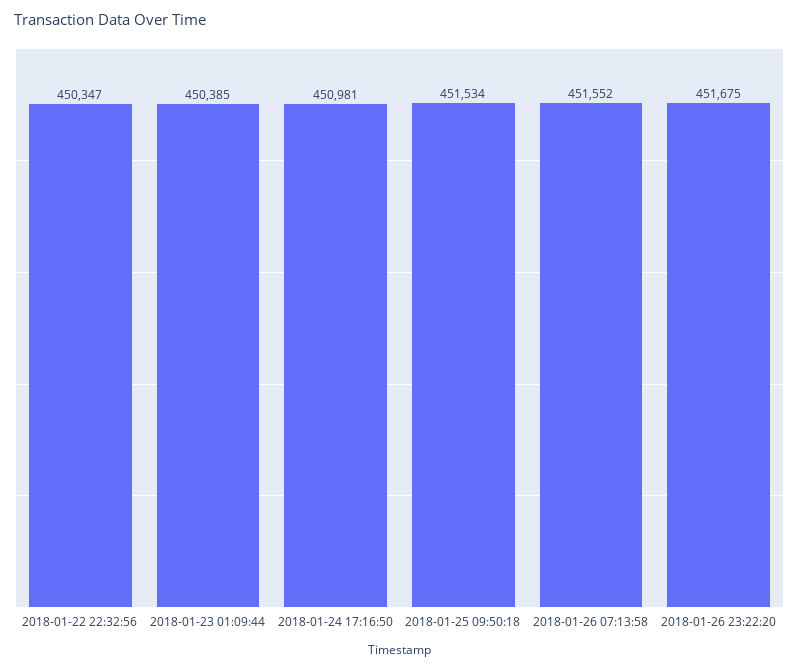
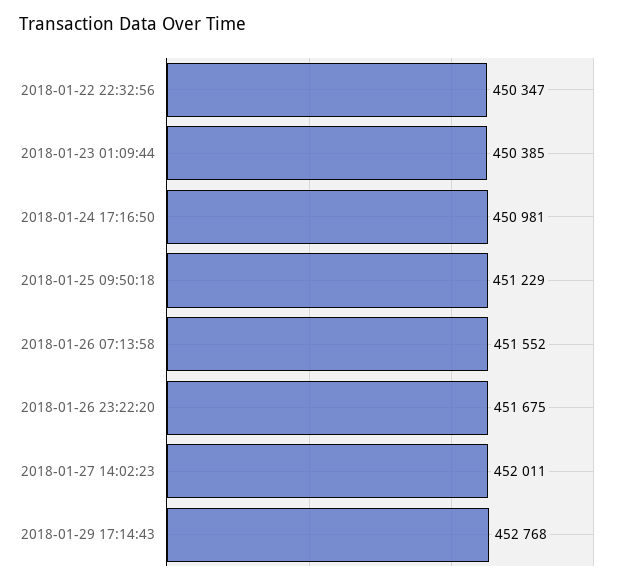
2018-01-25 09:50:18: 451534 -> 451229
2018-01-27 14:02:23: none -> 452011
2018-01-29 17:14:43: none -> 452768

